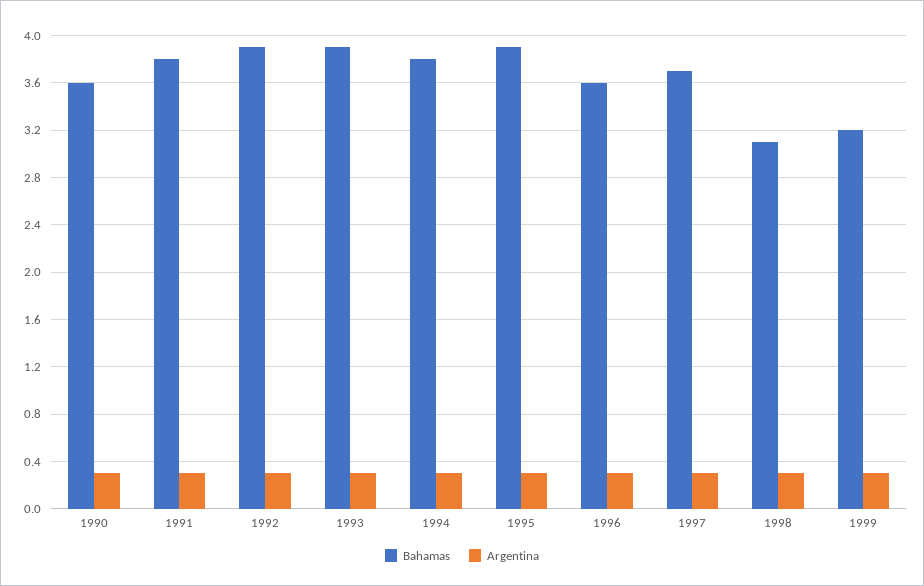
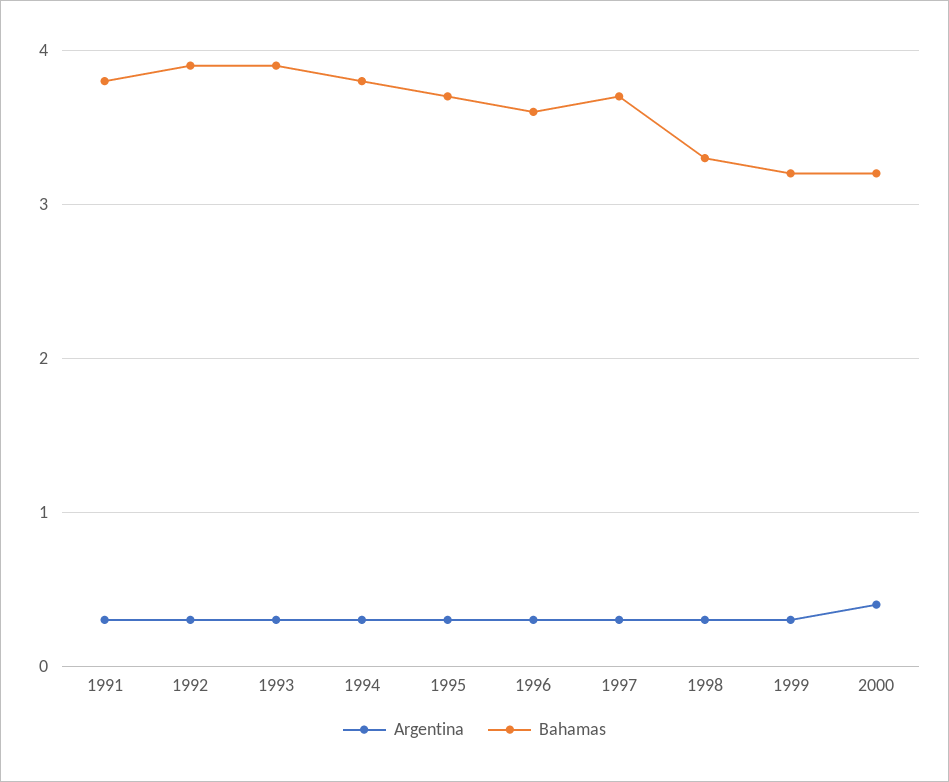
Bahamas, 1990: 3.6 -> none
Argentina, 1990: 0.3 -> none
Bahamas, 1995: 3.9 -> 3.7
Bahamas, 1998: 3.1 -> 3.3
Argentina, 2000: none -> 0.4
Bahamas, 2000: none -> 3.2

